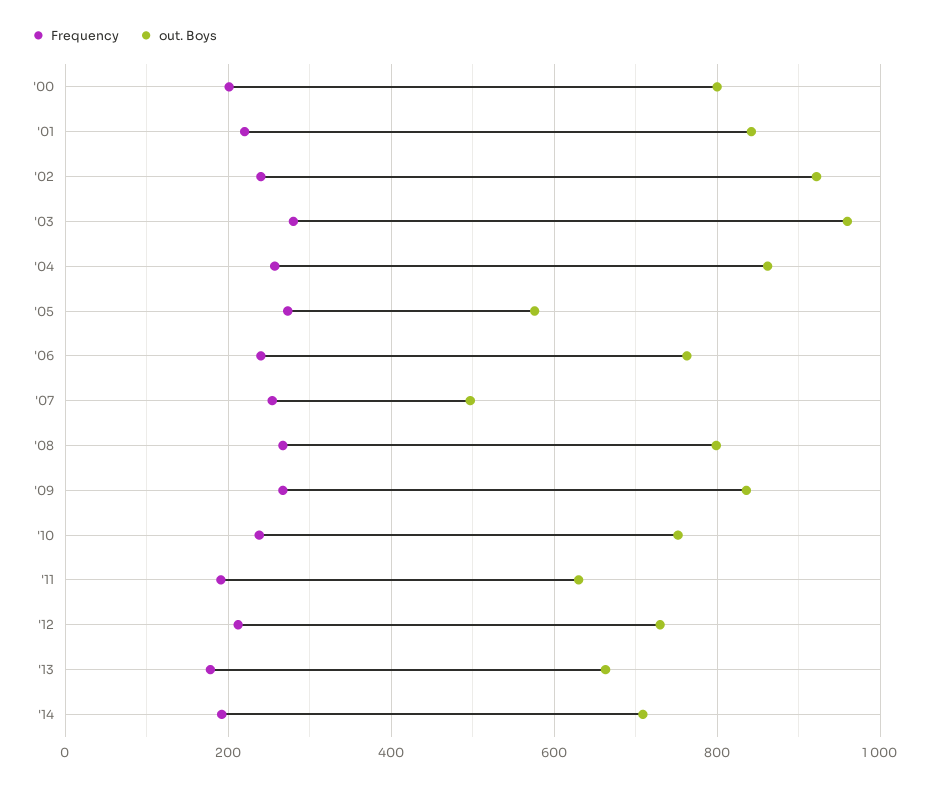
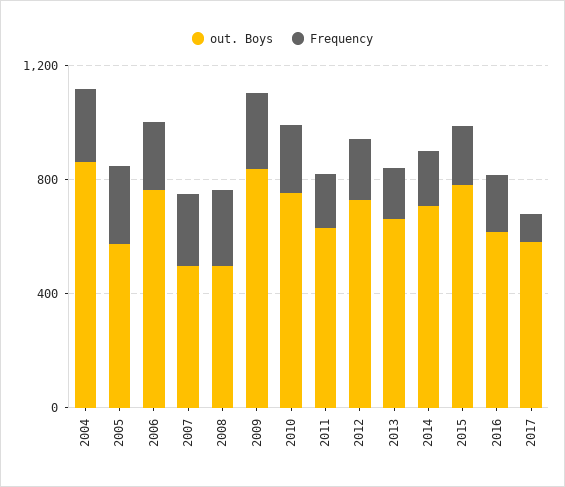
Frequency, '00: 200 -> none
out. Boys, '00: 800 -> none
Frequency, '01: 220 -> none
out. Boys, '01: 840 -> none
Frequency, '02: 240 -> none
out. Boys, '02: 920 -> none
Frequency, '03: 280 -> none
out. Boys, '03: 960 -> none
out. Boys, '08: 800 -> 500
out. Boys, 2015: none -> 800
Frequency, 2015: none -> 200
out. Boys, 2016: none -> 600
Frequency, 2016: none -> 200
out. Boys, 2017: none -> 600
Frequency, 2017: none -> 100

